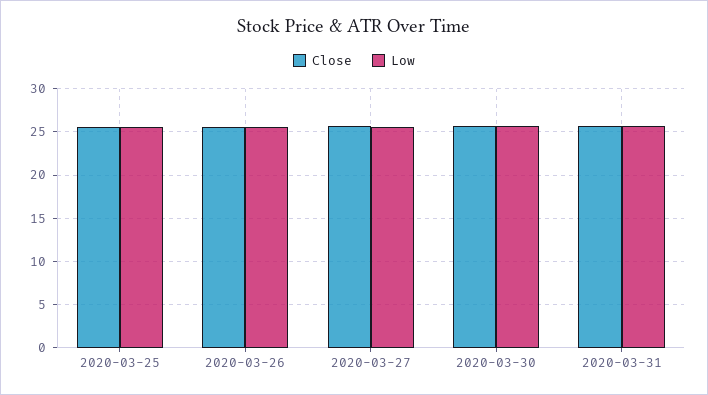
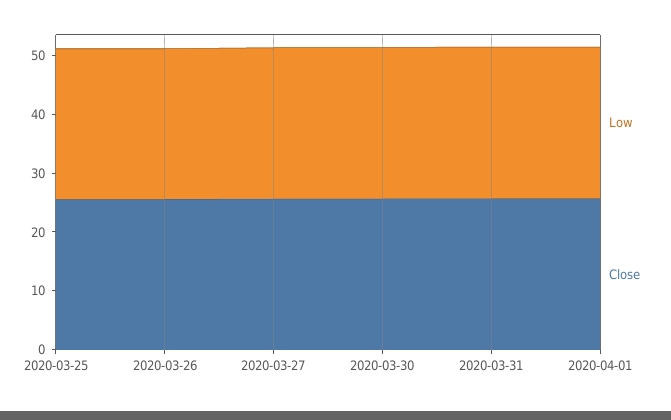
Low, 2020-04-01: none -> 26
Close, 2020-04-01: none -> 26

